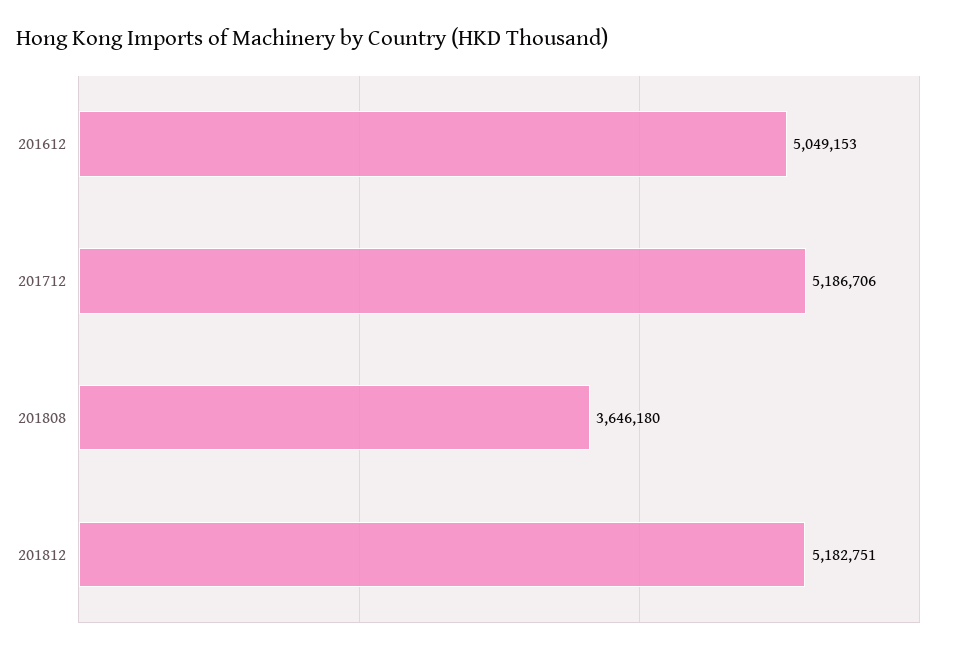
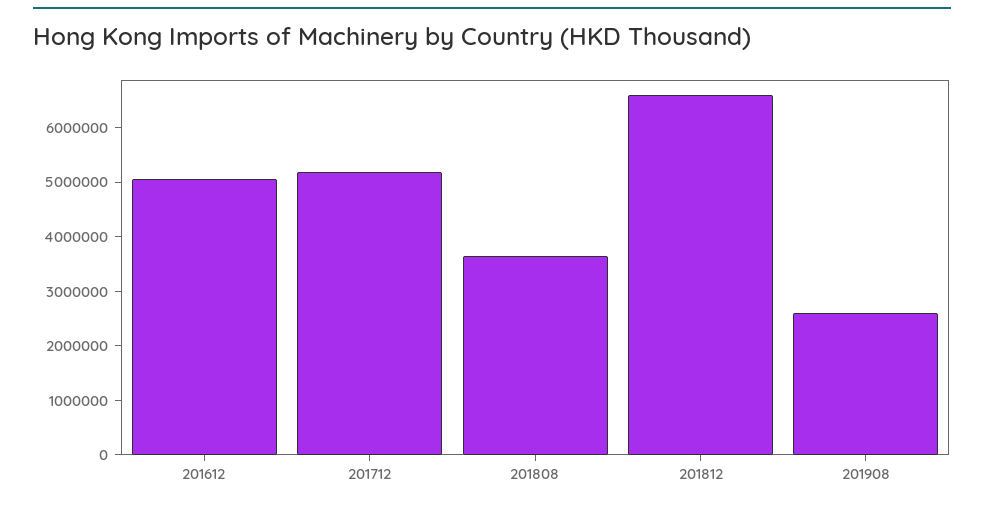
201812: 5182751 -> 6600000
201908: none -> 2600000

